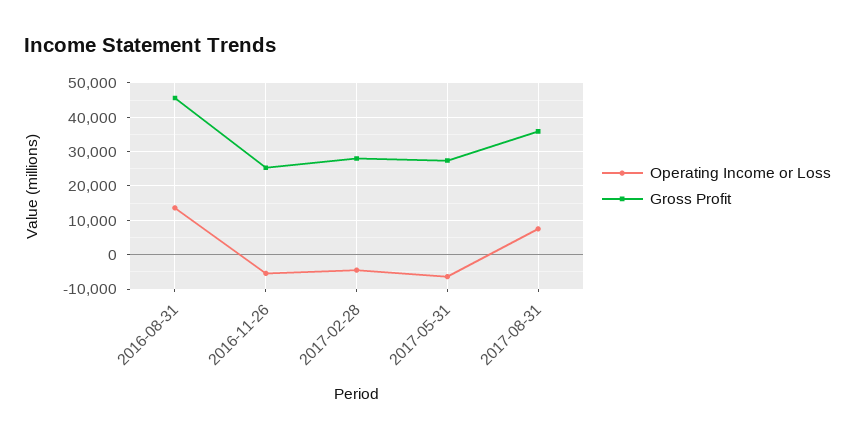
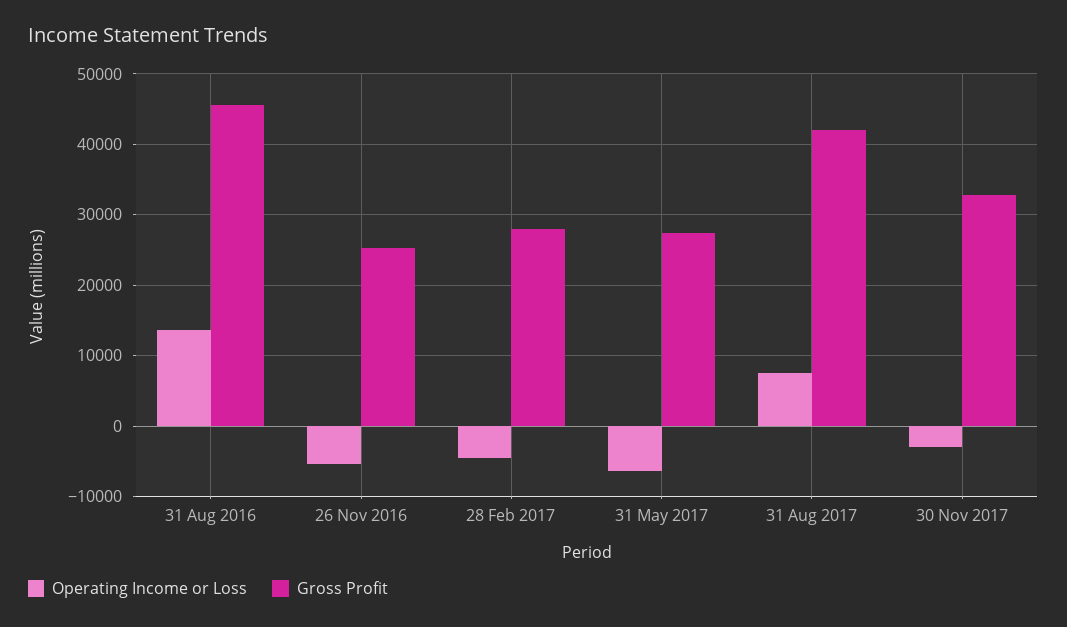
Gross Profit, 2017-08-31: 36000 -> 42000
Operating Income or Loss, 30 Nov 2017: none -> -3000
Gross Profit, 30 Nov 2017: none -> 33000

